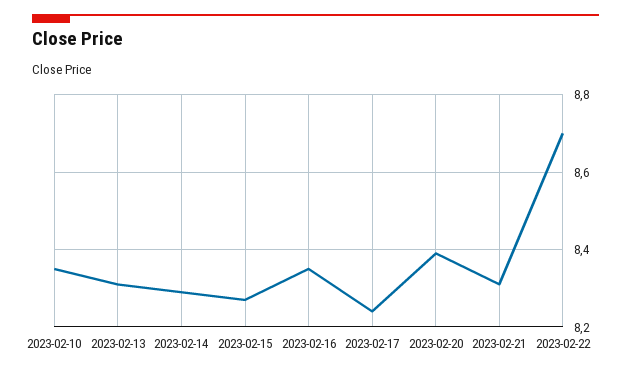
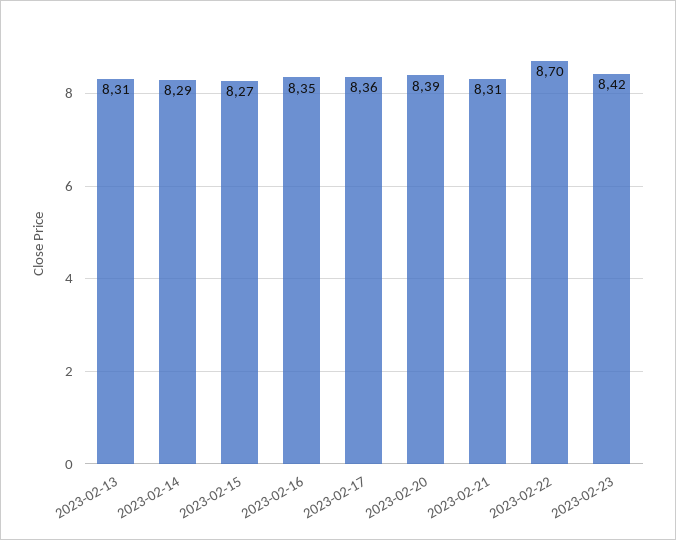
2023-02-10: 8.35 -> none
2023-02-17: 8.25 -> 8.36
2023-02-23: none -> 8.42

